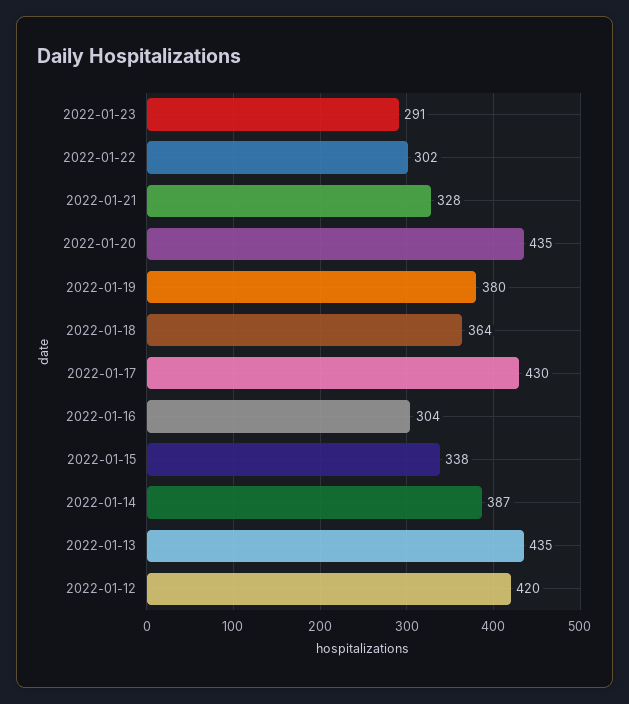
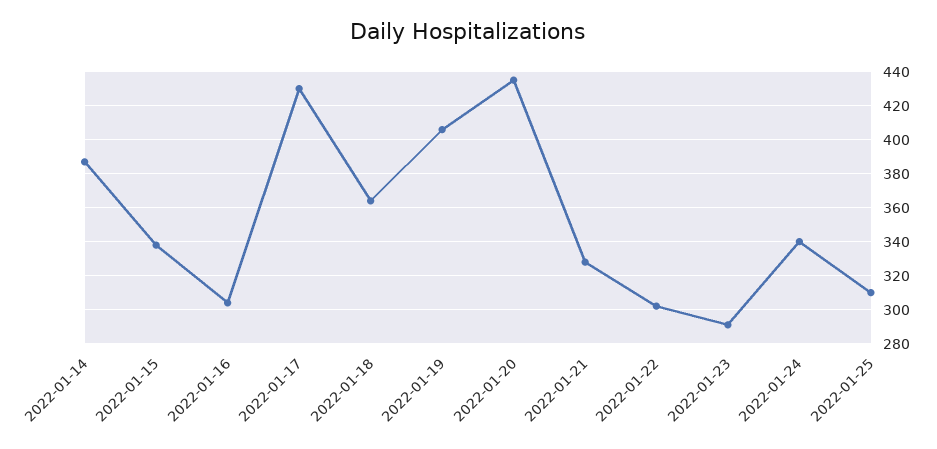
2022-01-19: 380 -> 405
2022-01-13: 435 -> none
2022-01-12: 420 -> none
2022-01-24: none -> 340
2022-01-25: none -> 310

